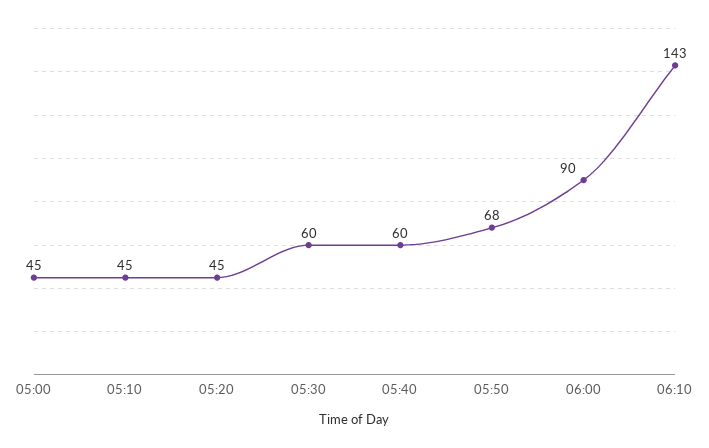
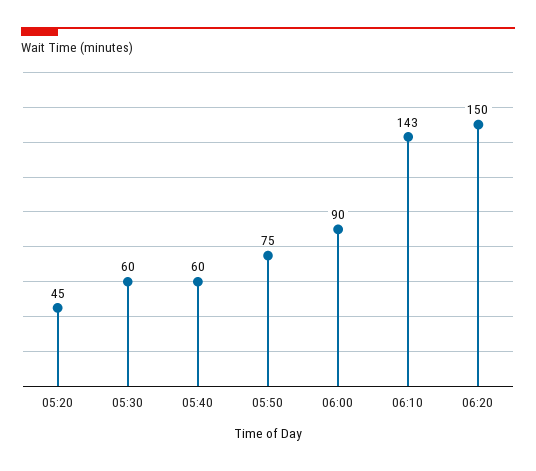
05:00: 45 -> none
05:10: 45 -> none
05:50: 68 -> 75
06:20: none -> 150

